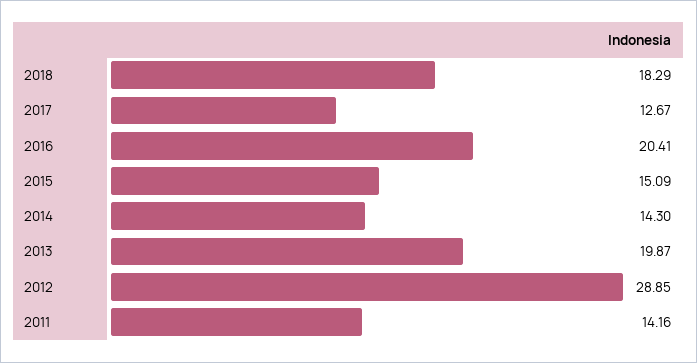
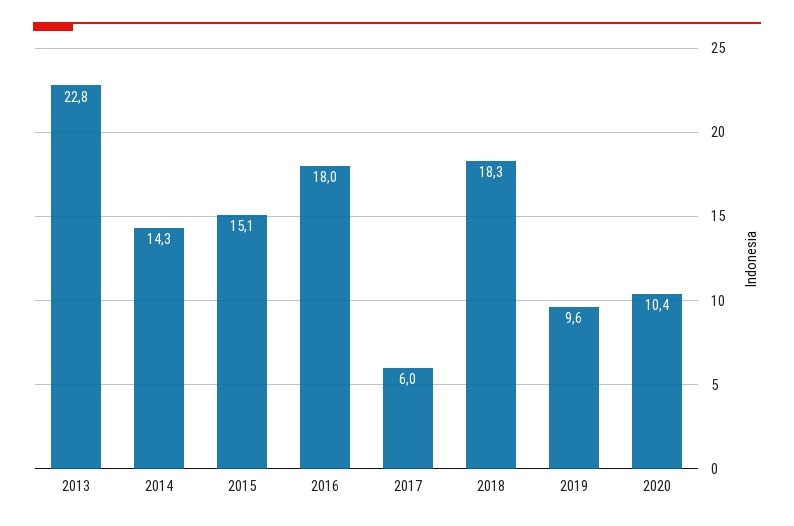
2017: 12.67 -> 6
2016: 20.41 -> 18
2013: 19.87 -> 22.8
2012: 28.85 -> none
2011: 14.16 -> none
2019: none -> 9.6
2020: none -> 10.4

